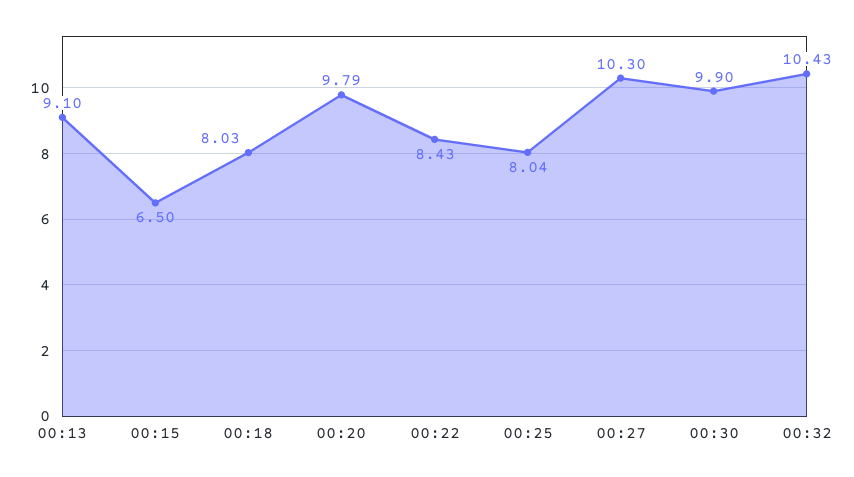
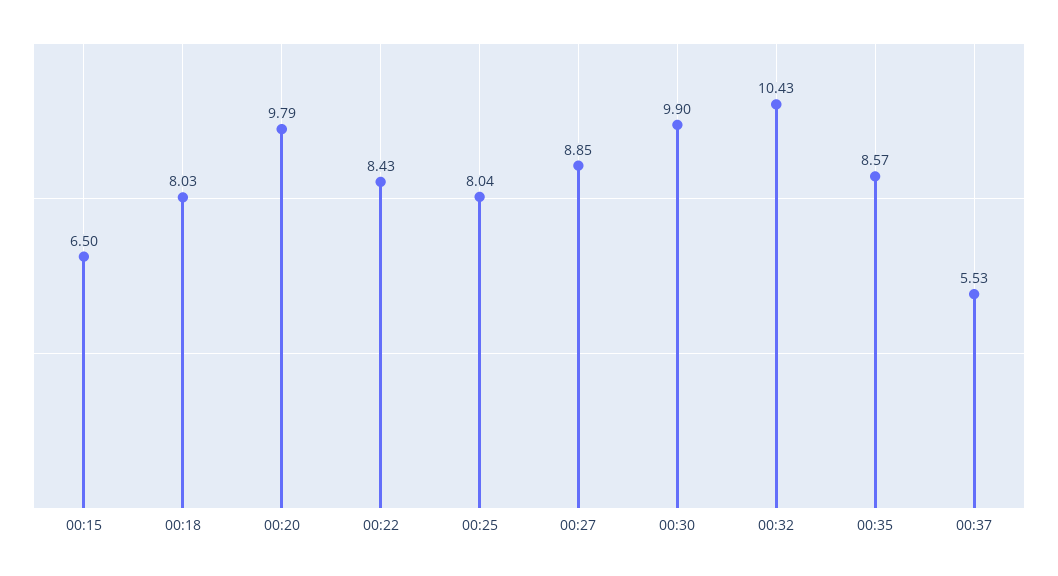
00:13: 9.1 -> none
00:27: 10.3 -> 8.85
00:35: none -> 8.57
00:37: none -> 5.53

